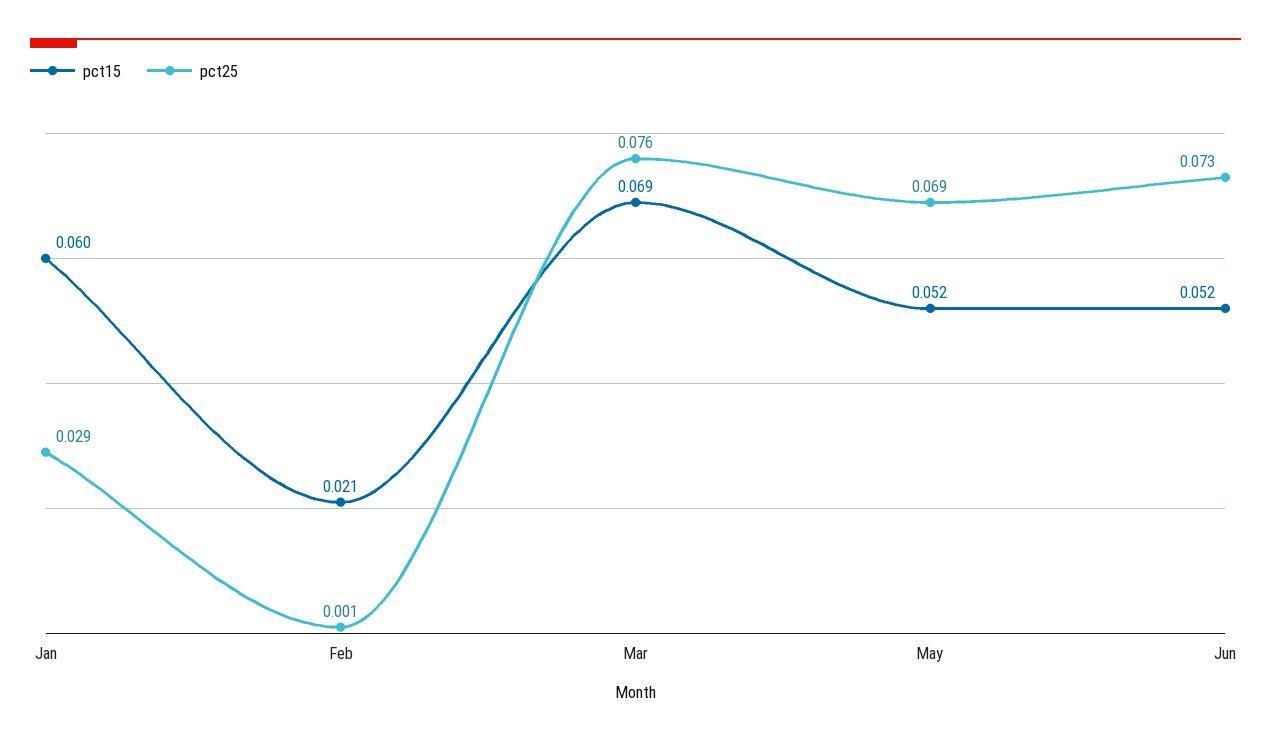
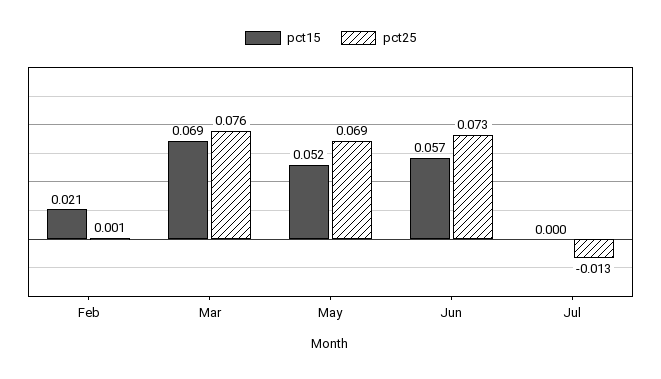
pct15, Jan: 0.06 -> none
pct25, Jan: 0.029 -> none
pct15, Jun: 0.052 -> 0.057
pct15, Jul: none -> 0
pct25, Jul: none -> -0.013

